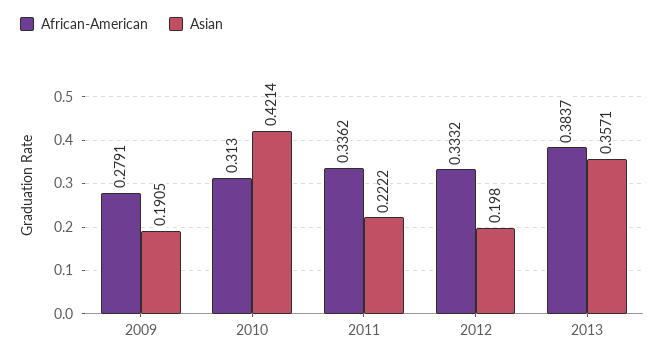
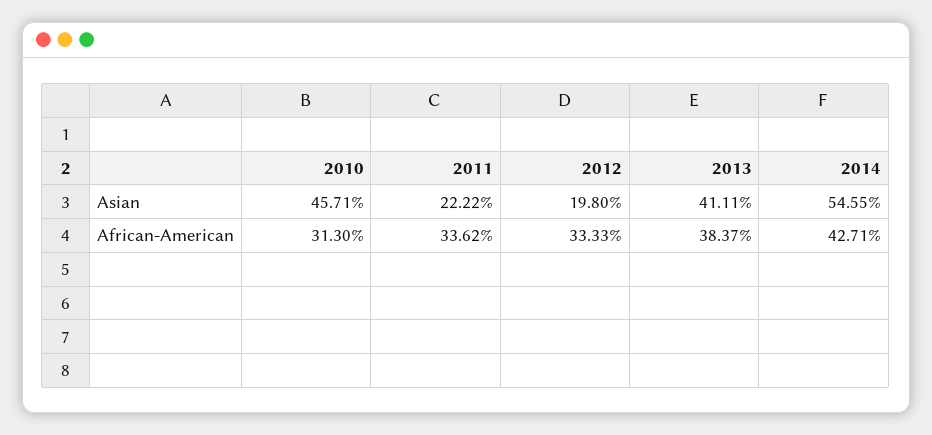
African-American, 2009: 0.2791 -> none
Asian, 2009: 0.1905 -> none
Asian, 2010: 0.4214 -> 0.4571
African-American, 2012: 0.3332 -> 0.3333
Asian, 2013: 0.3571 -> 0.4111
Asian, 2014: none -> 0.5455
African-American, 2014: none -> 0.4271

